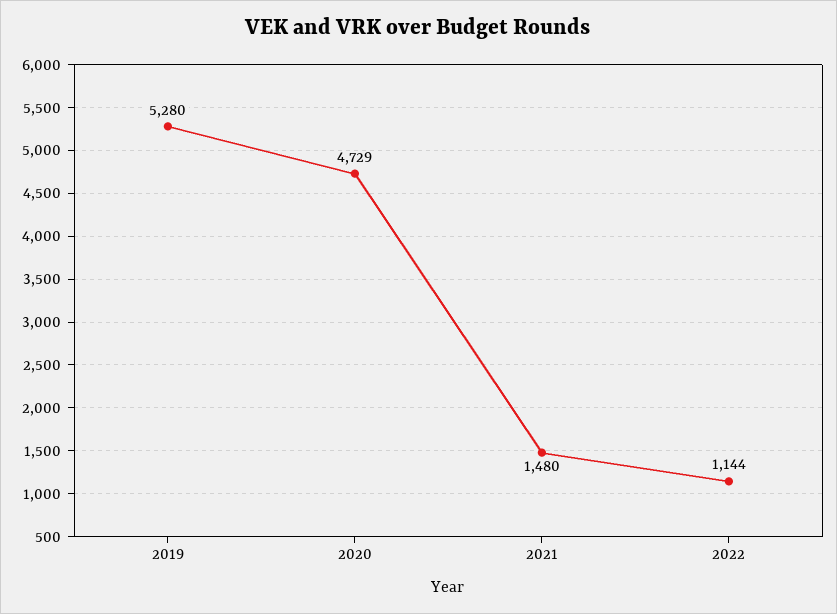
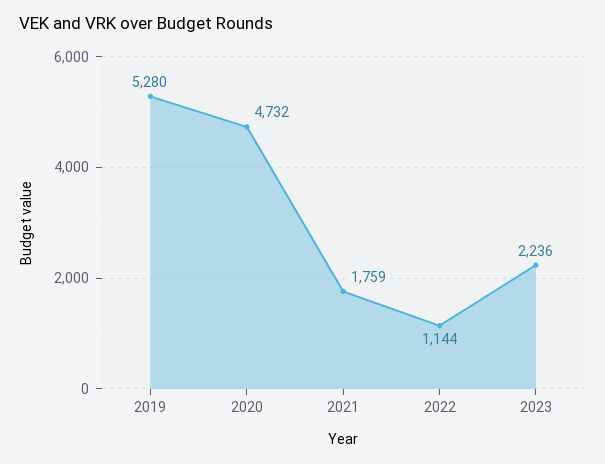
2020: 4729 -> 4732
2021: 1480 -> 1759
2023: none -> 2236

